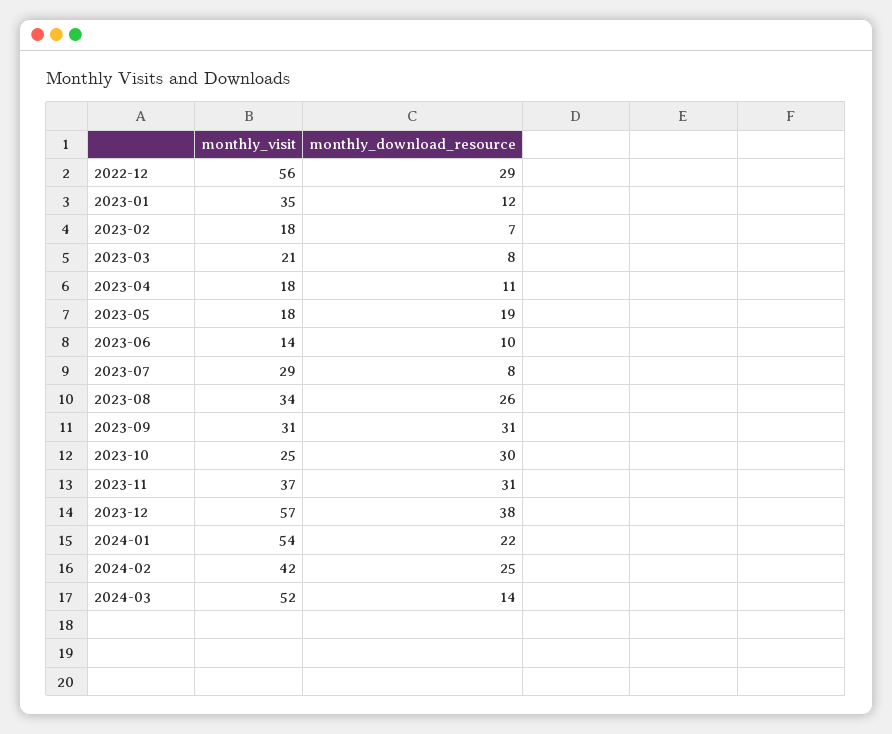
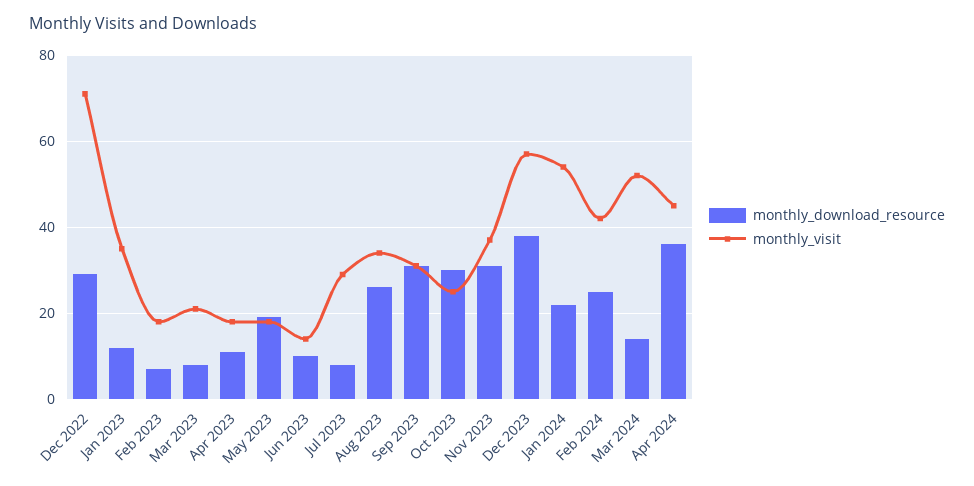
monthly_visit, 2022-12: 56 -> 70
monthly_download_resource, Apr 2024: none -> 35
monthly_visit, Apr 2024: none -> 45

